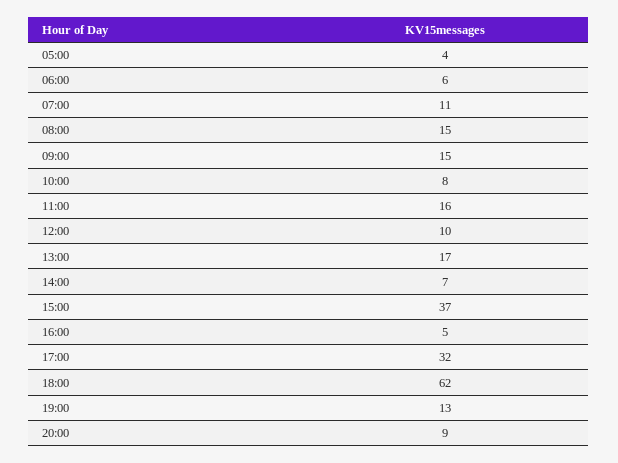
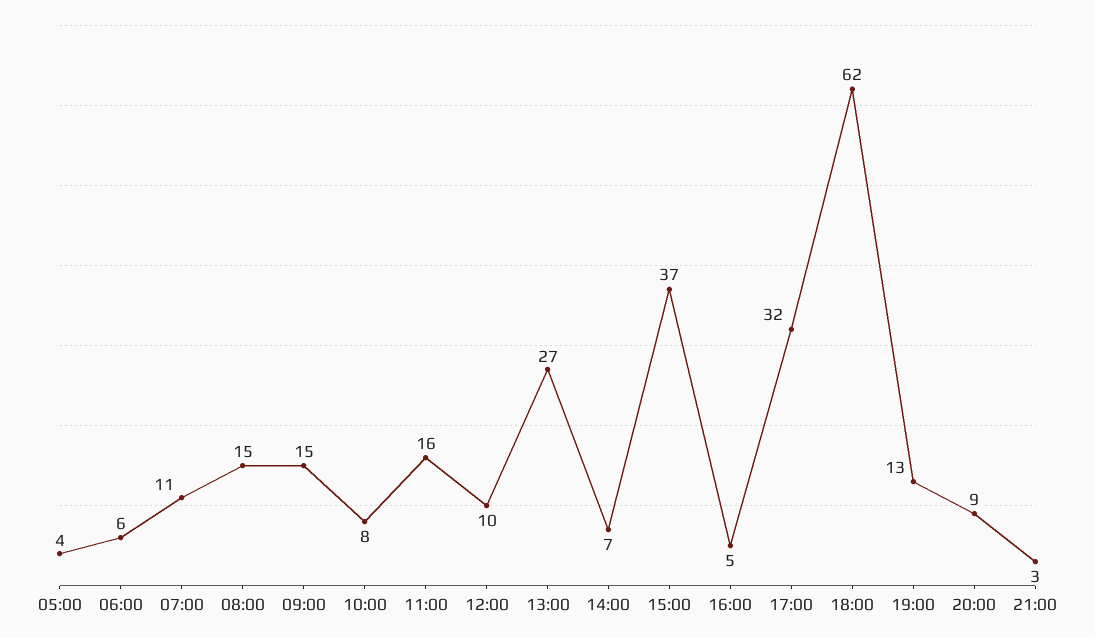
13:00: 17 -> 27
21:00: none -> 3

